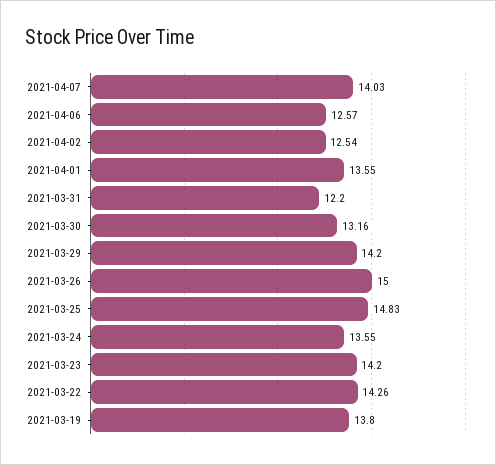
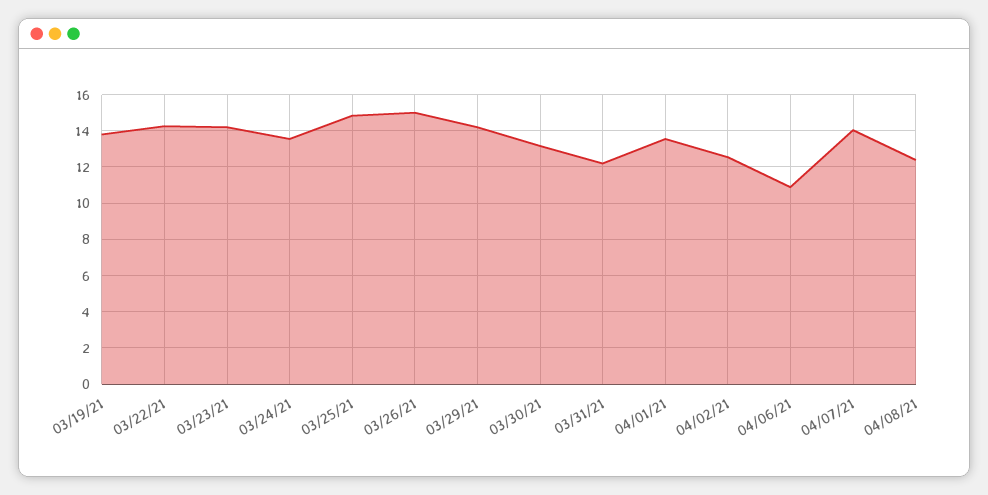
2021-04-06: 12.57 -> 11
04/08/21: none -> 12.5

